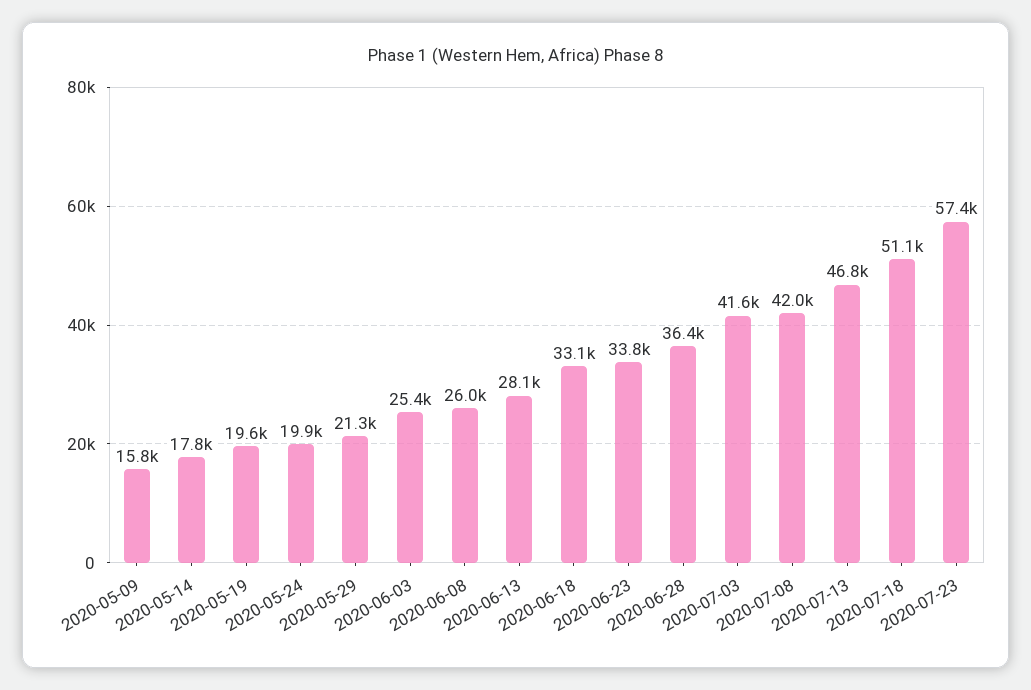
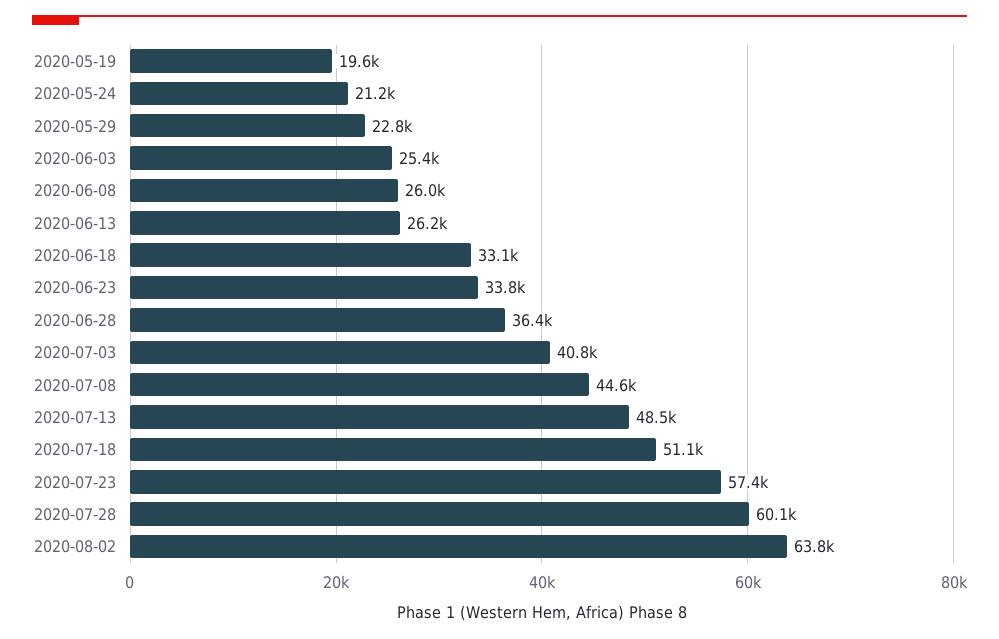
2020-05-09: 15800 -> none
2020-05-14: 17800 -> none
2020-05-24: 19900 -> 21200
2020-05-29: 21300 -> 22800
2020-06-13: 28100 -> 26200
2020-07-03: 41600 -> 40800
2020-07-08: 42000 -> 44600
2020-07-13: 46800 -> 48500
2020-07-28: none -> 60100
2020-08-02: none -> 63800

